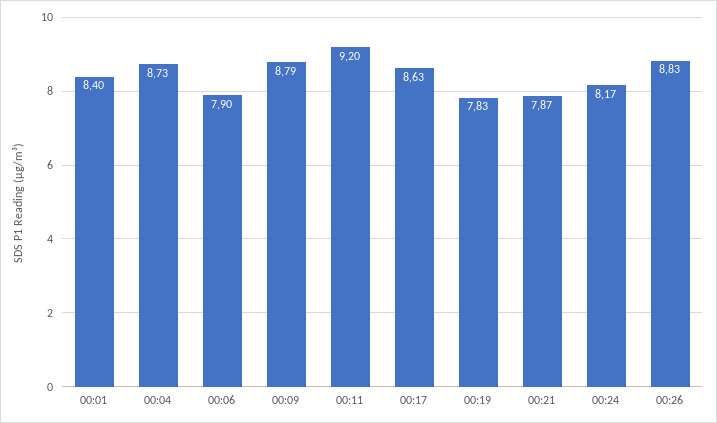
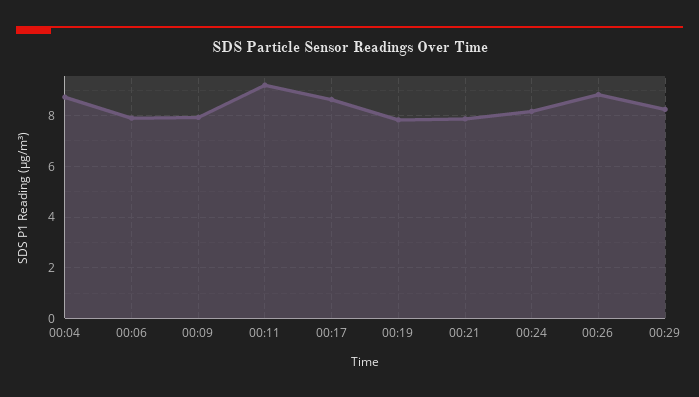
00:01: 8.4 -> none
00:09: 8.79 -> 8
00:29: none -> 8.25

